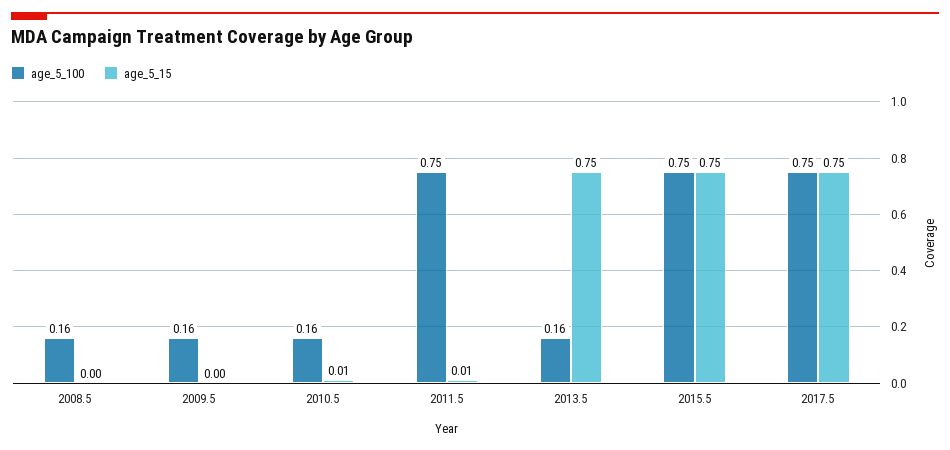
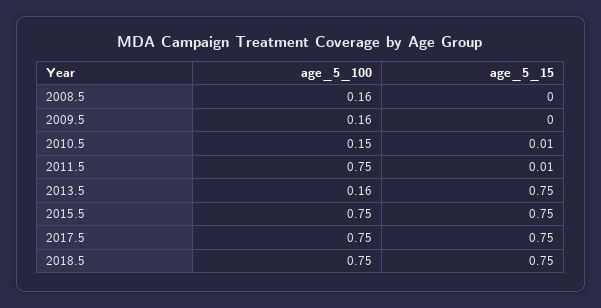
age_5_100, 2010.5: 0.16 -> 0.15
age_5_100, 2018.5: none -> 0.75
age_5_15, 2018.5: none -> 0.75

